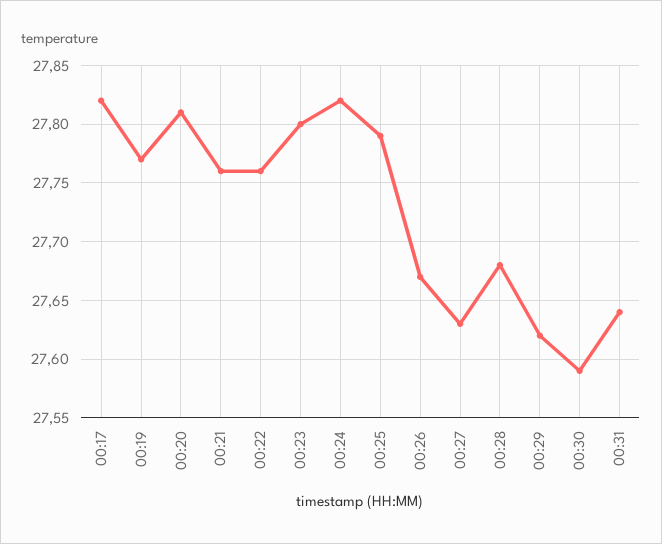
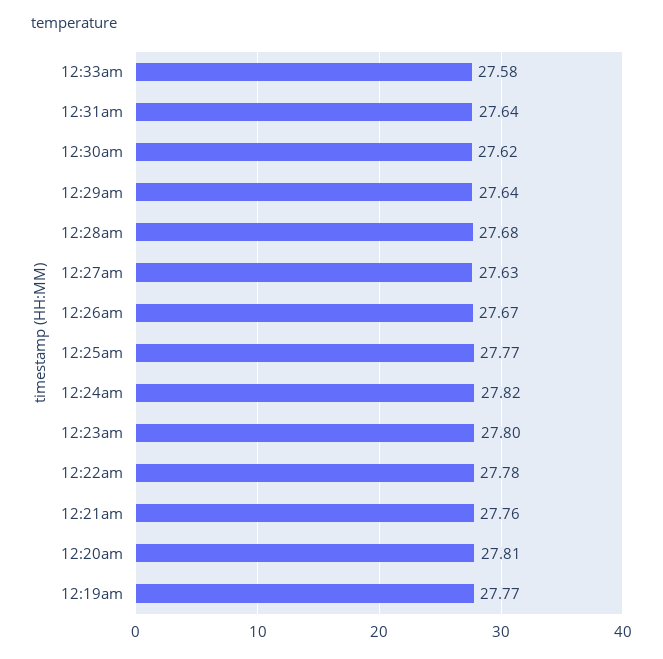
00:17: 27.82 -> none
00:22: 27.76 -> 27.78
00:25: 27.79 -> 27.77
00:29: 27.62 -> 27.64
00:30: 27.59 -> 27.62
12:33am: none -> 27.58

